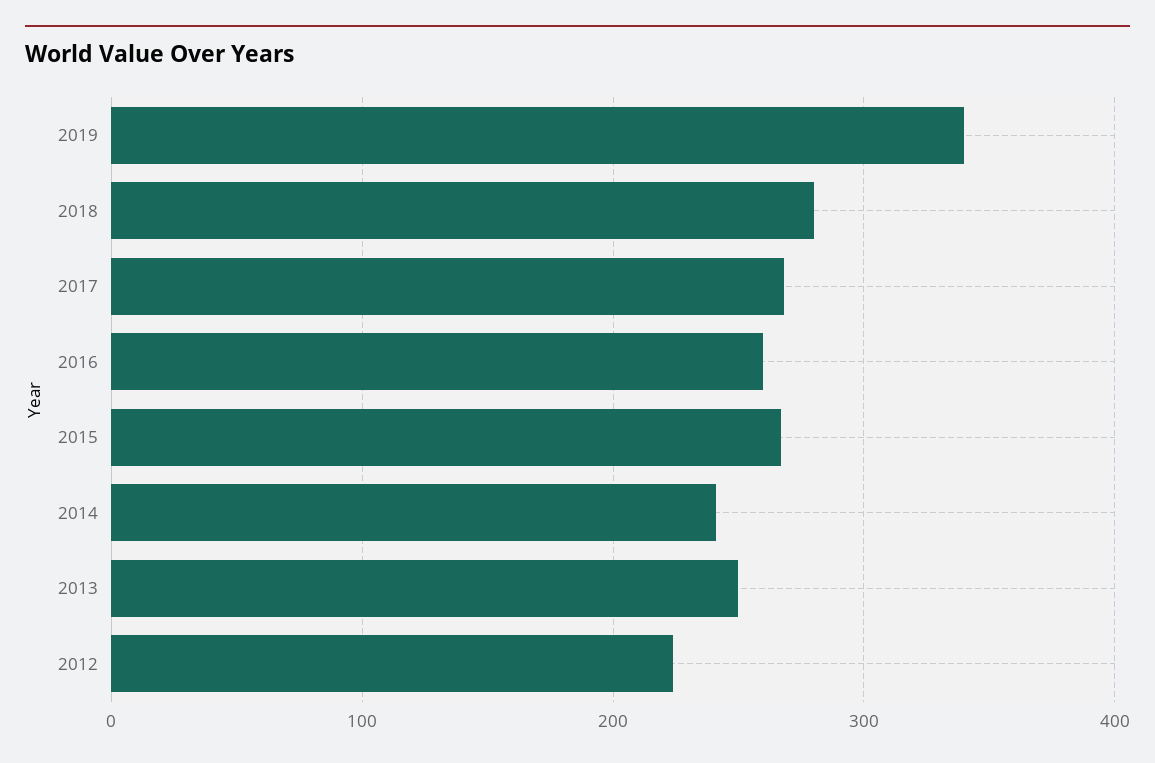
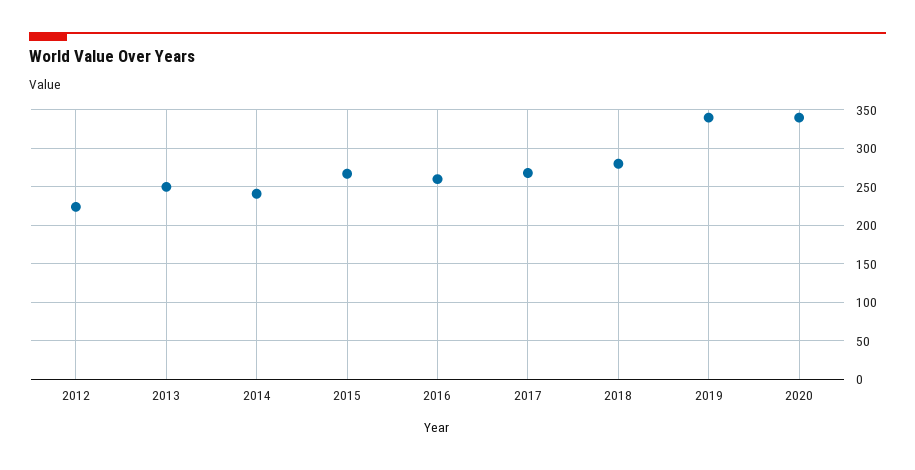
2020: none -> 340

